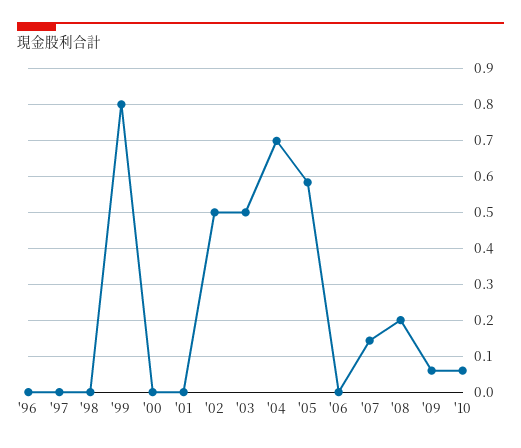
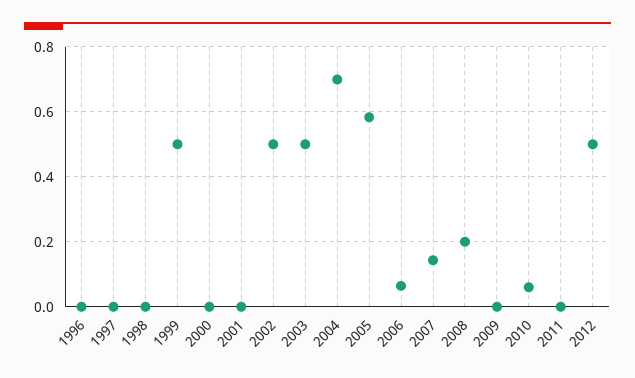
'99: 0.8 -> 0.5
'06: 0 -> 0.06
'09: 0.06 -> 0
2011: none -> 0
2012: none -> 0.5

